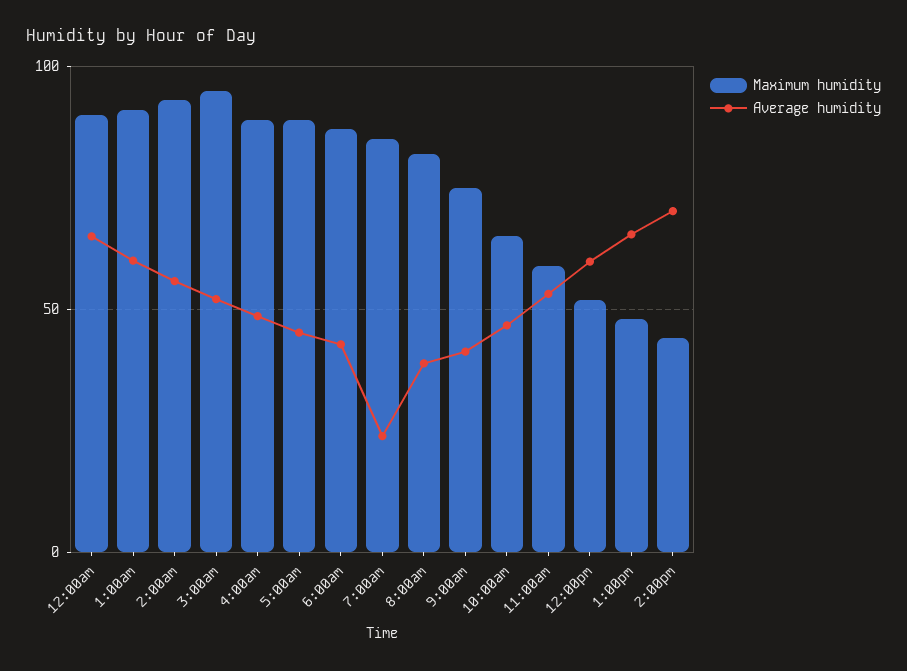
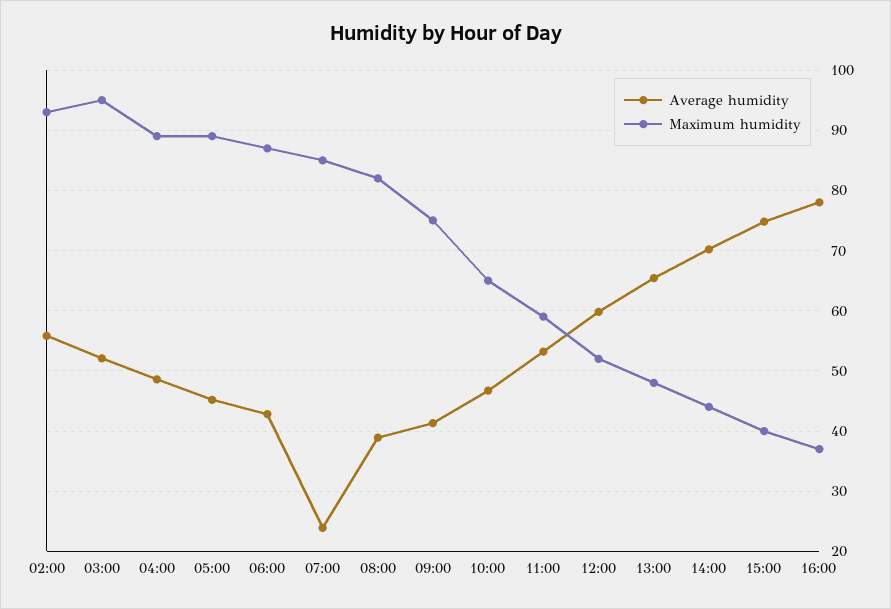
Maximum humidity, 12:00am: 90 -> none
Average humidity, 12:00am: 65 -> none
Maximum humidity, 1:00am: 90 -> none
Average humidity, 1:00am: 60 -> none
Average humidity, 15:00: none -> 75
Maximum humidity, 15:00: none -> 40
Average humidity, 16:00: none -> 78
Maximum humidity, 16:00: none -> 37

